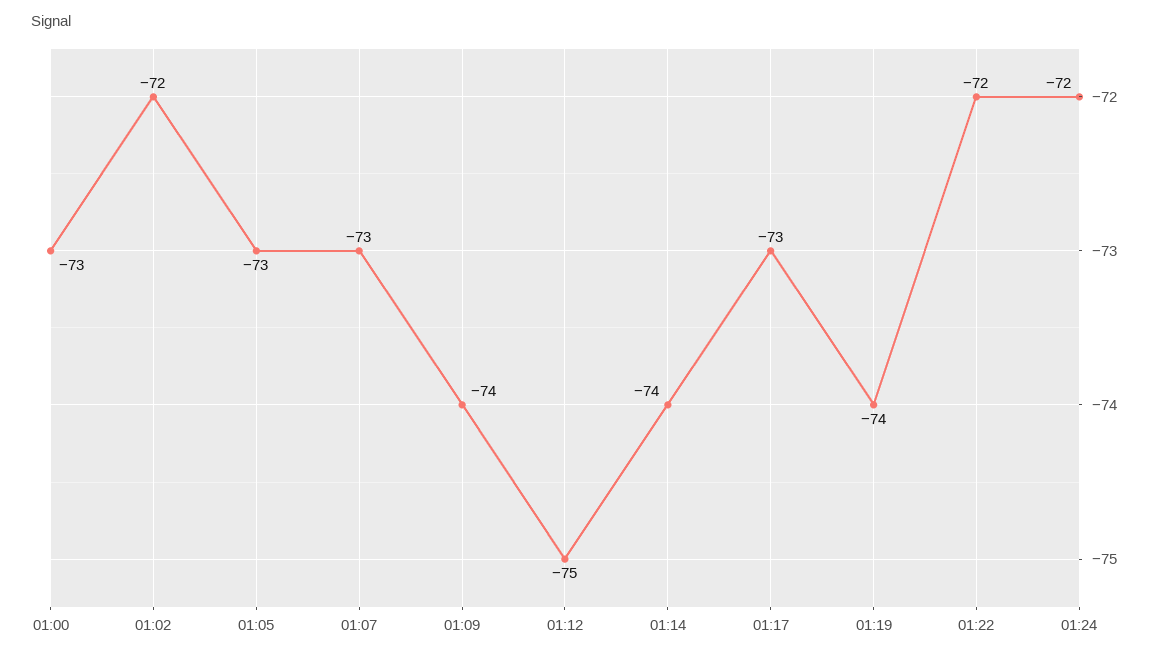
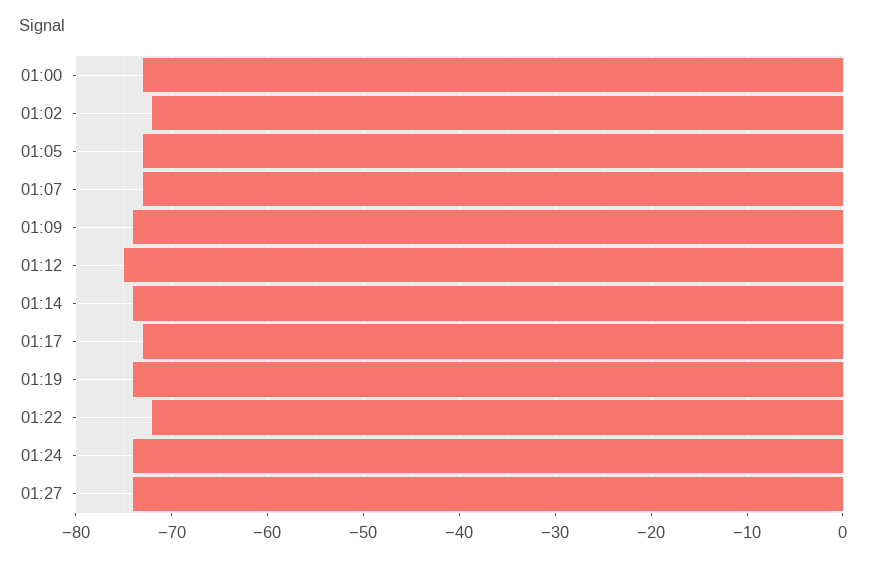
01:24: -72 -> -74
01:27: none -> -74

